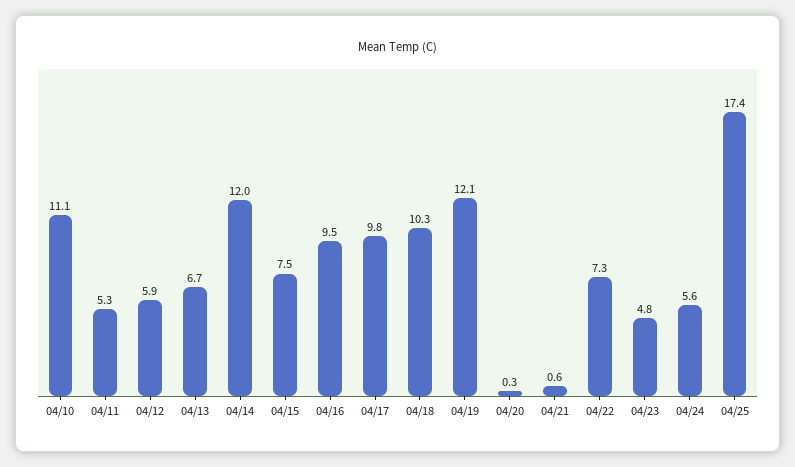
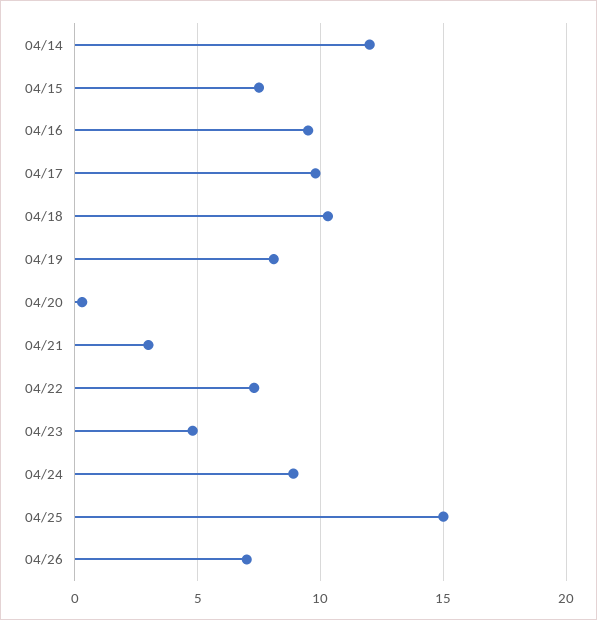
04/10: 11.1 -> none
04/11: 5.3 -> none
04/12: 5.9 -> none
04/13: 6.7 -> none
04/19: 12.1 -> 8
04/21: 0.6 -> 3
04/24: 5.6 -> 9
04/25: 17.4 -> 15
04/26: none -> 7

